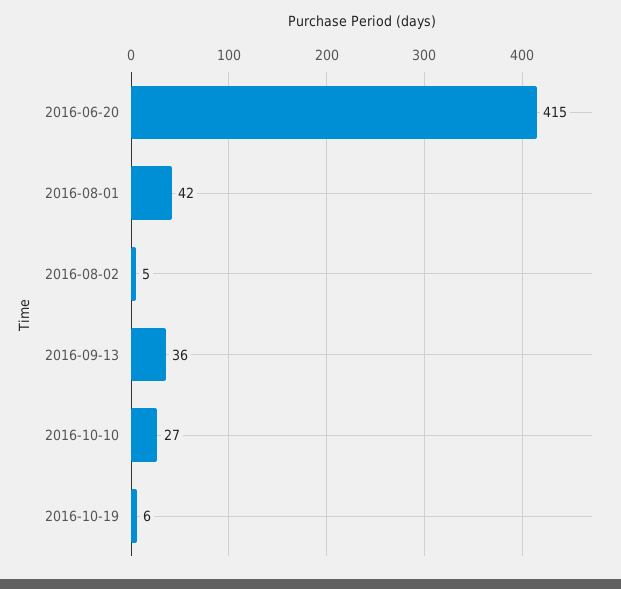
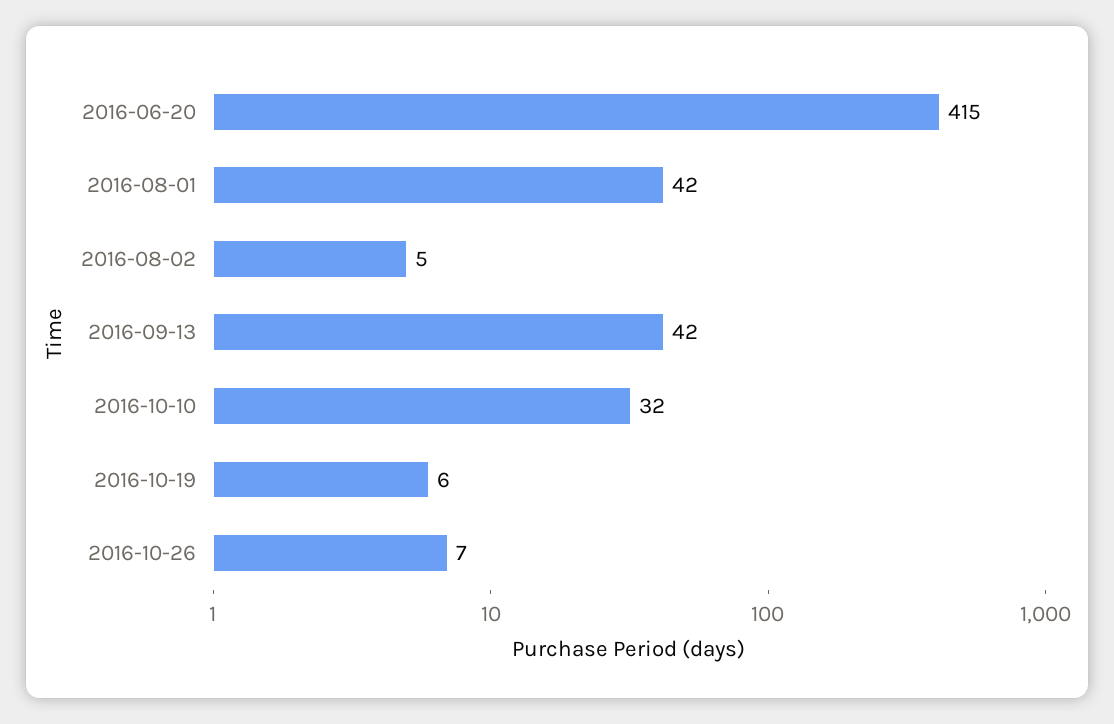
2016-09-13: 36 -> 42
2016-10-10: 27 -> 32
2016-10-26: none -> 7

